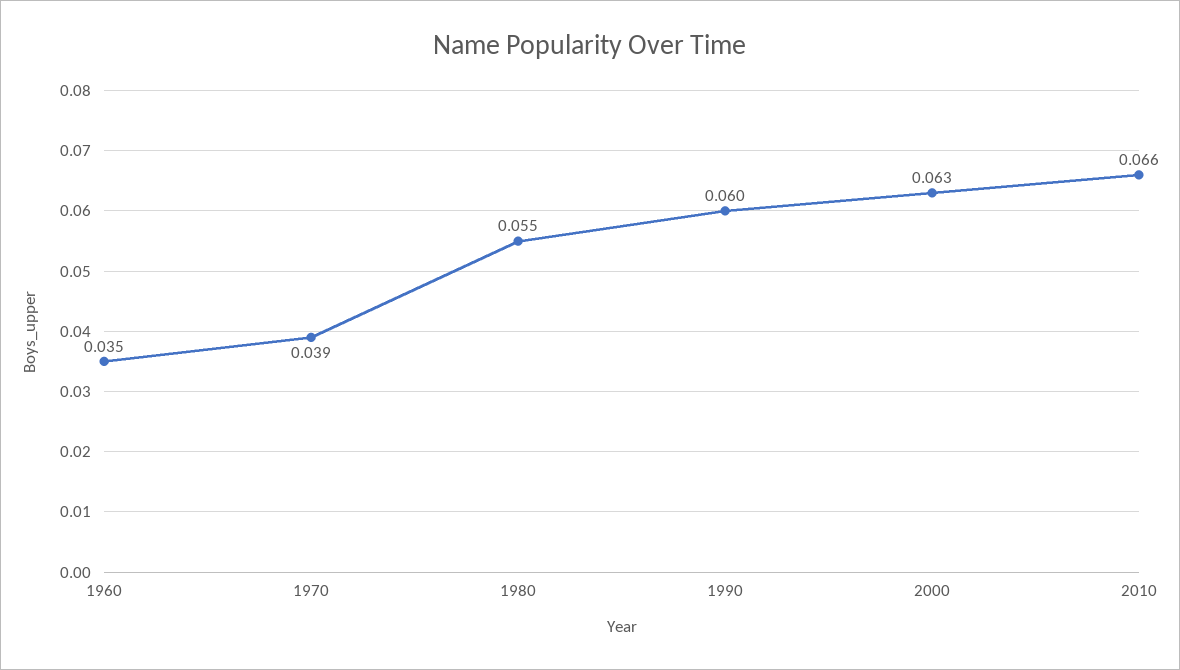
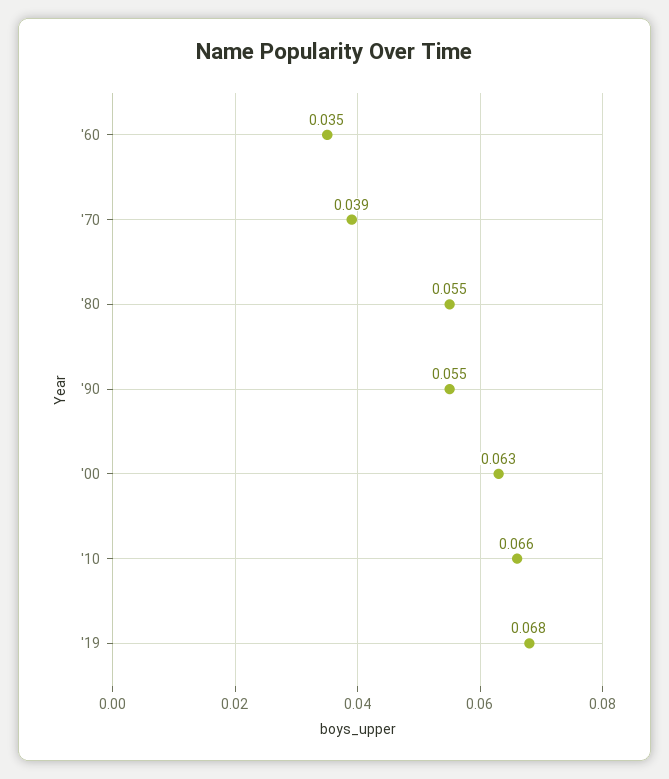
1990: 0.06 -> 0.055
'19: none -> 0.068

